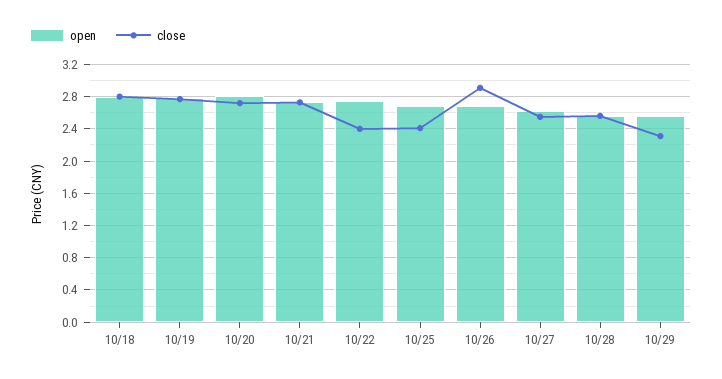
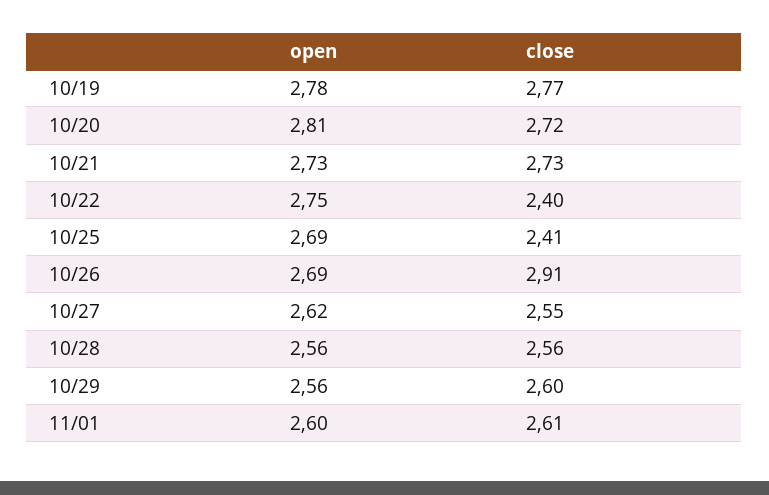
open, 10/18: 2.8 -> none
close, 10/18: 2.8 -> none
close, 10/29: 2.3 -> 2.6
open, 11/01: none -> 2.6
close, 11/01: none -> 2.61

